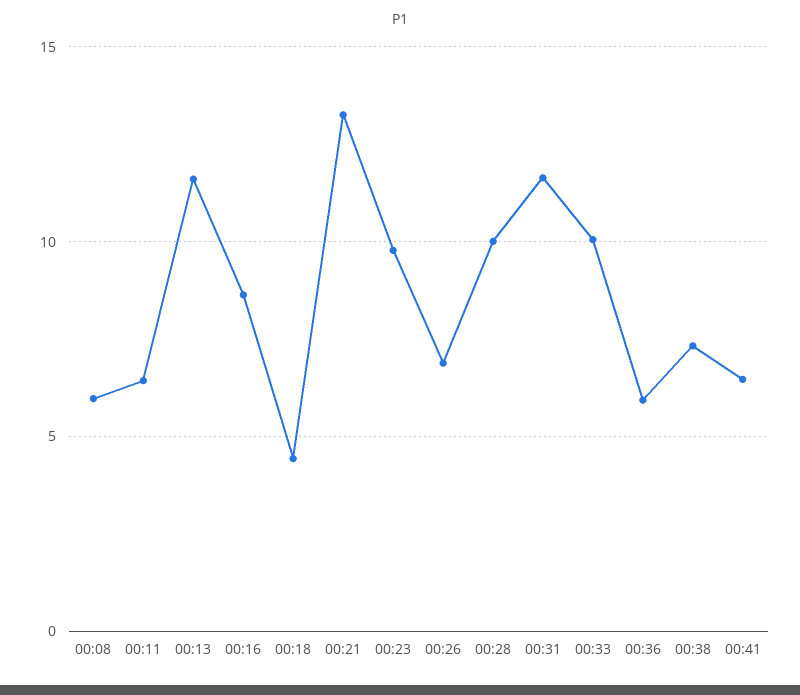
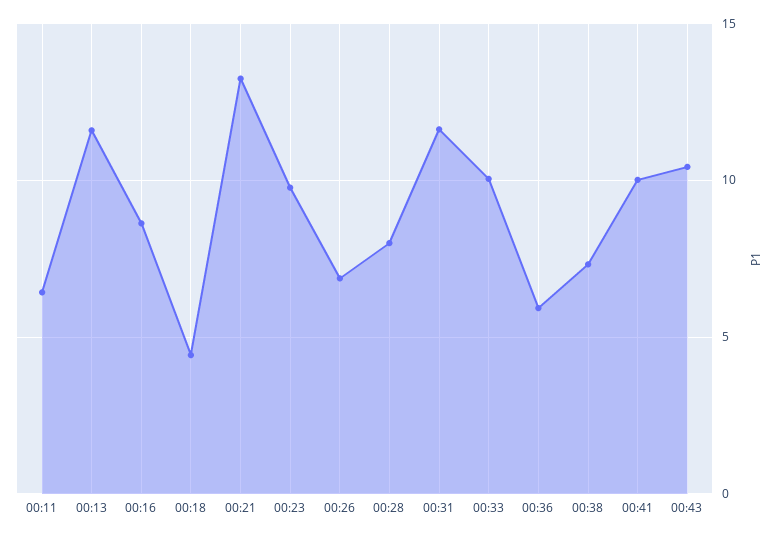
00:08: 6 -> none
00:28: 10 -> 8
00:41: 6.5 -> 10
00:43: none -> 10.5

